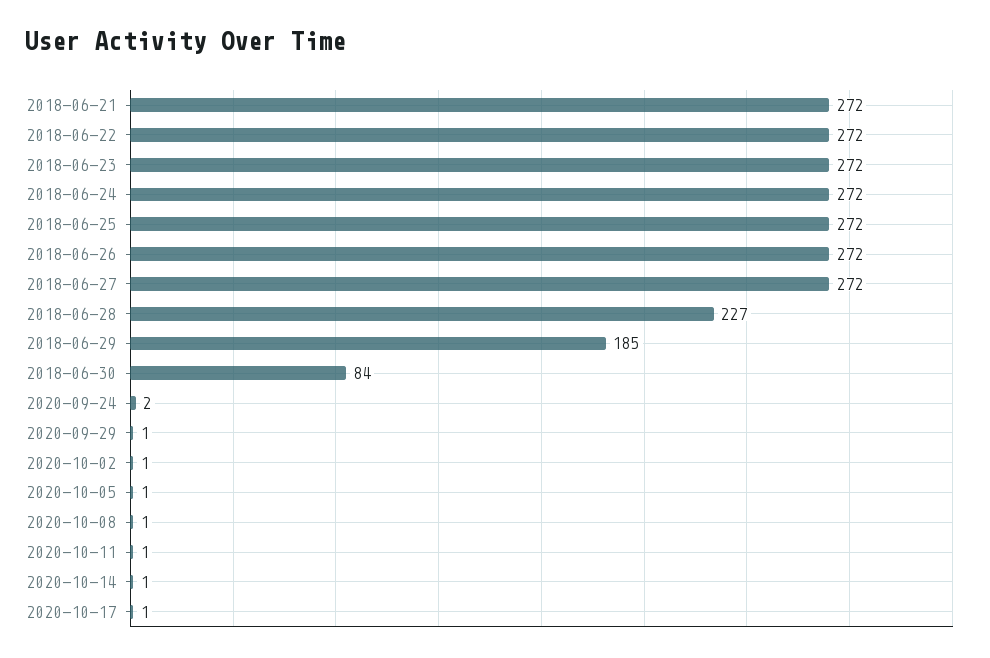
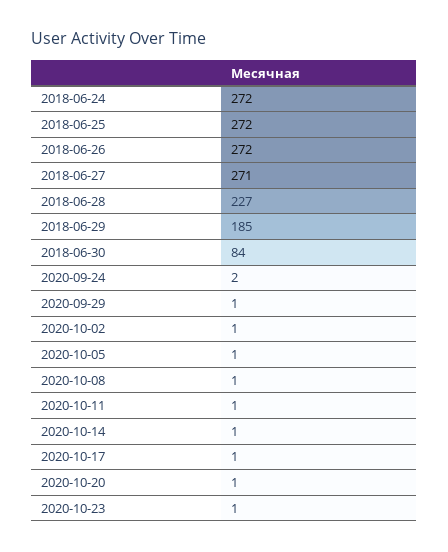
2018-06-21: 272 -> none
2018-06-22: 272 -> none
2018-06-23: 272 -> none
2018-06-27: 272 -> 271
2020-10-20: none -> 1
2020-10-23: none -> 1

